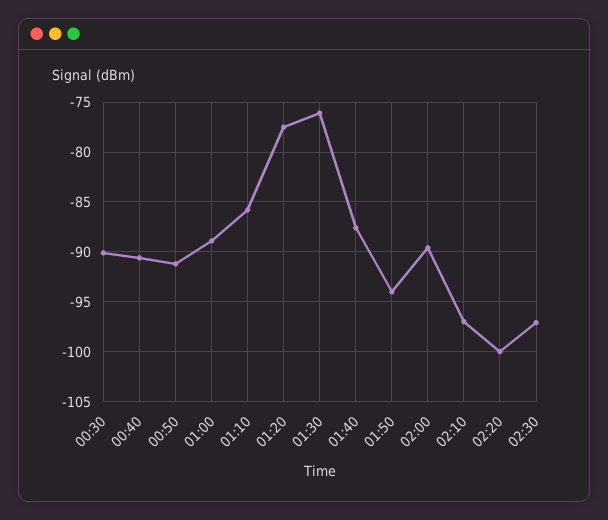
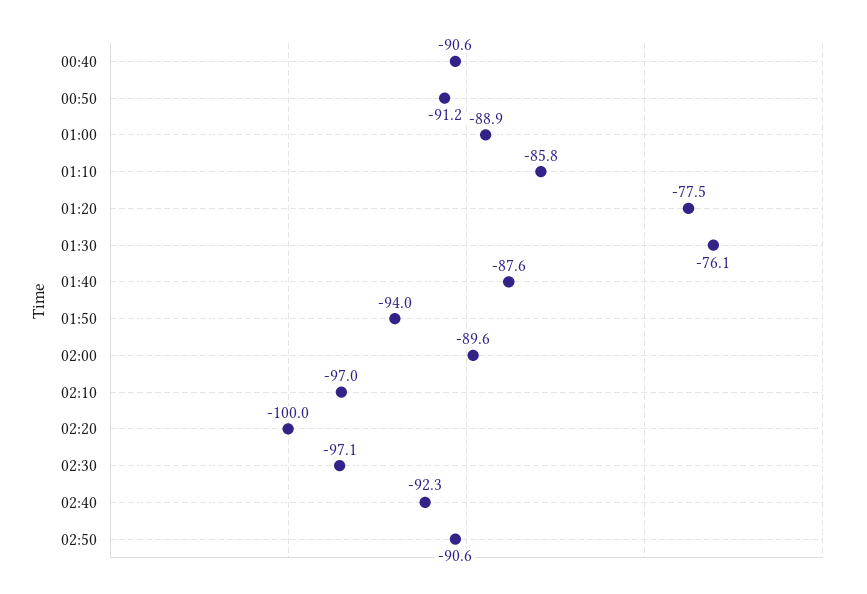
00:30: -90 -> none
02:40: none -> -92.3
02:50: none -> -90.6

